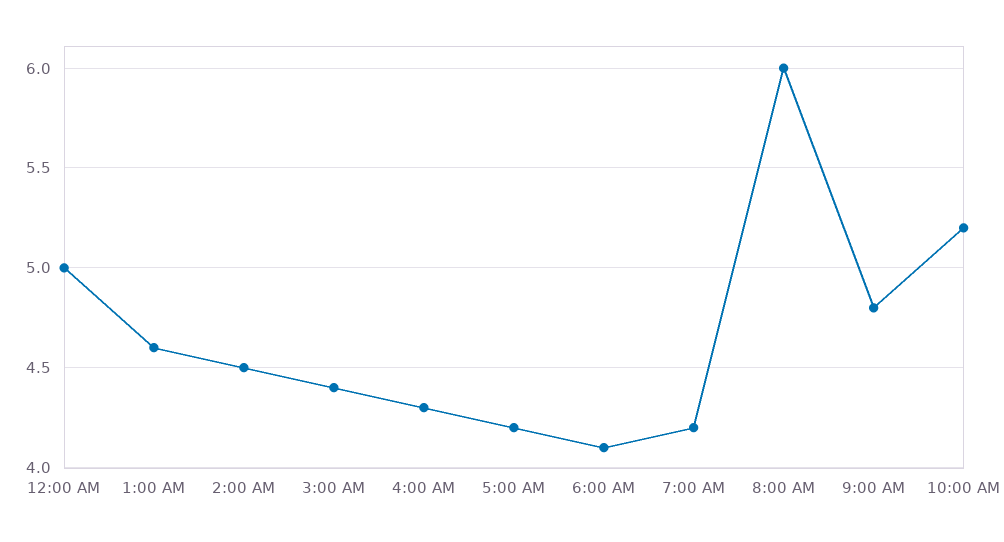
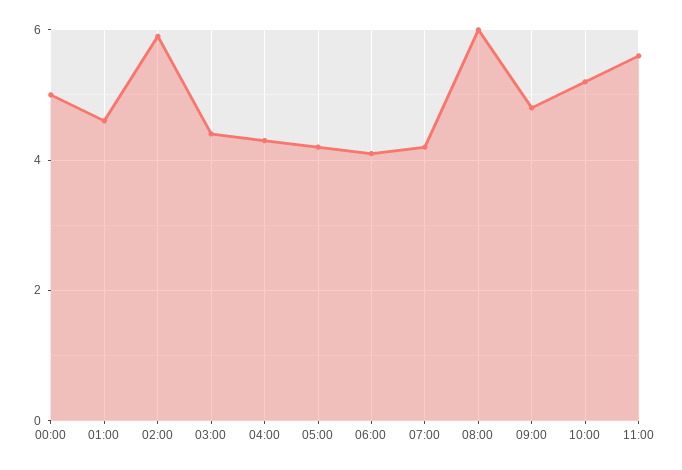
2:00 AM: 4.5 -> 6
11:00: none -> 5.5

